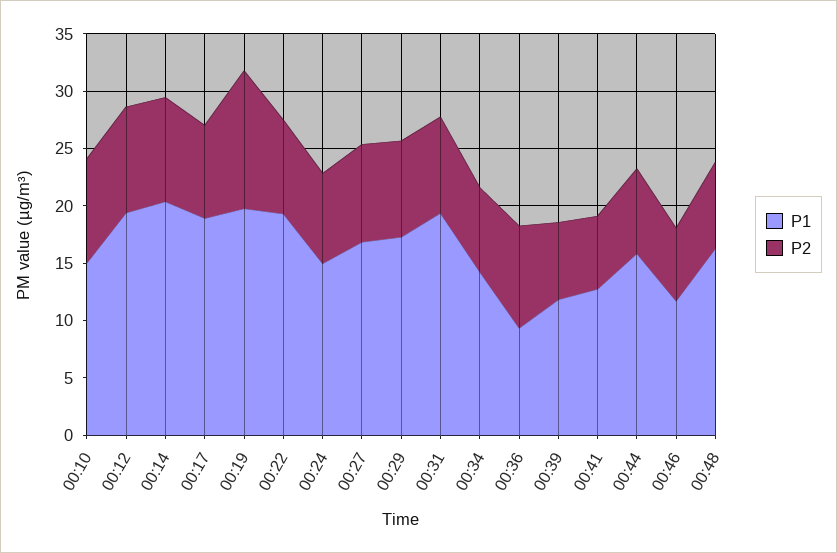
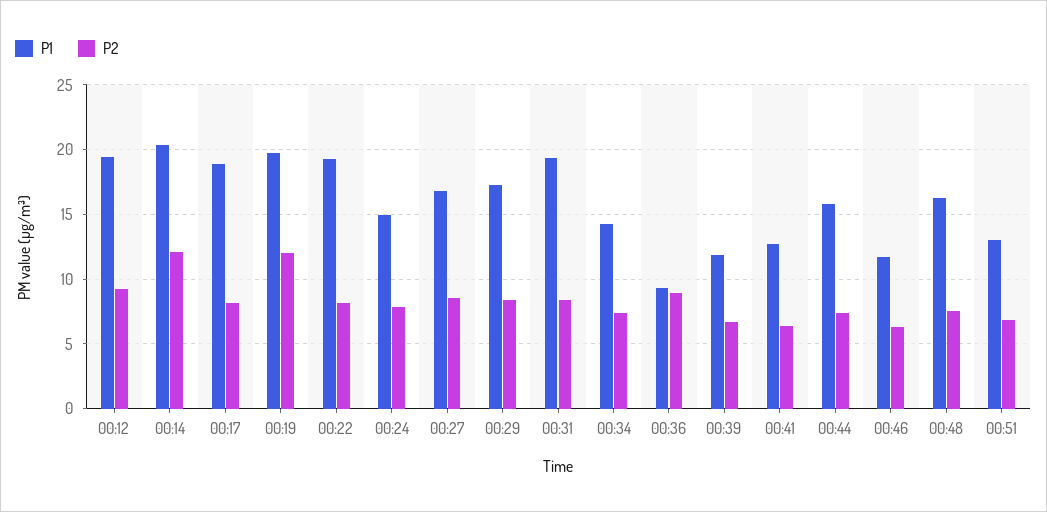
P1, 00:10: 15 -> none
P2, 00:10: 9 -> none
P2, 00:14: 9 -> 12
P1, 00:51: none -> 13
P2, 00:51: none -> 7

